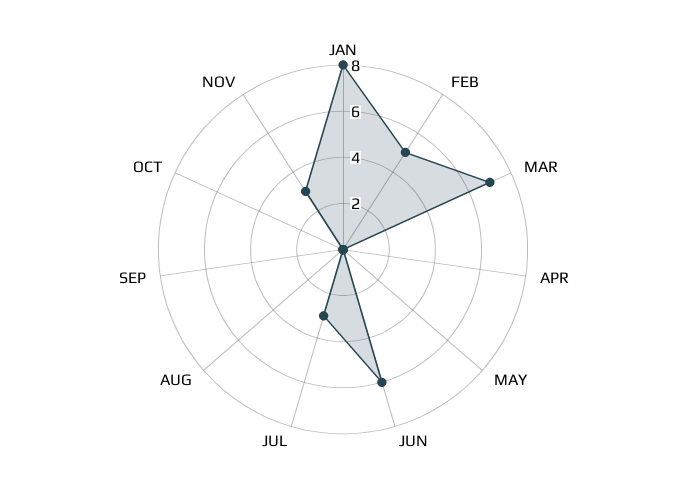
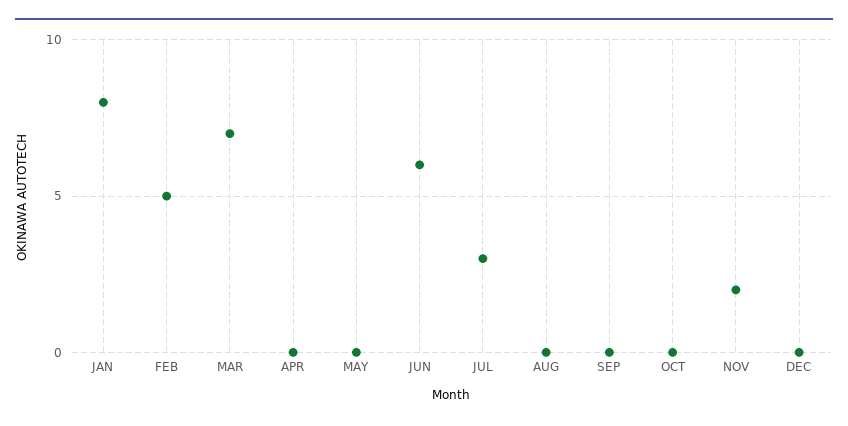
NOV: 3 -> 2
DEC: none -> 0

